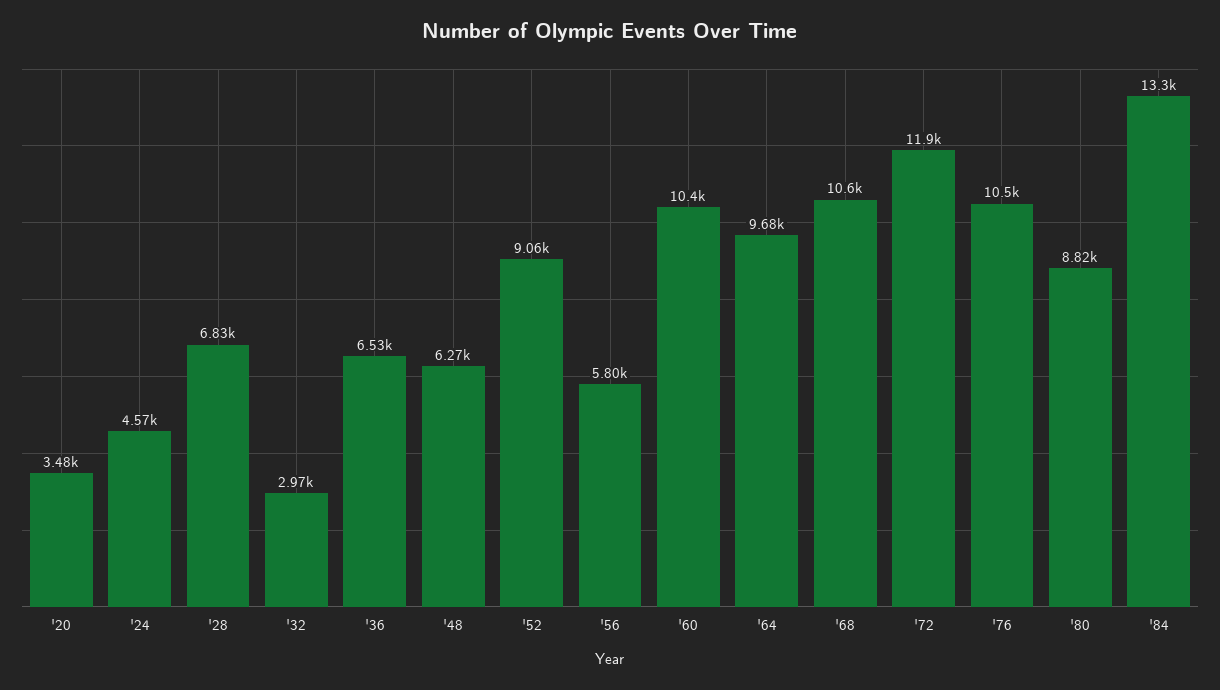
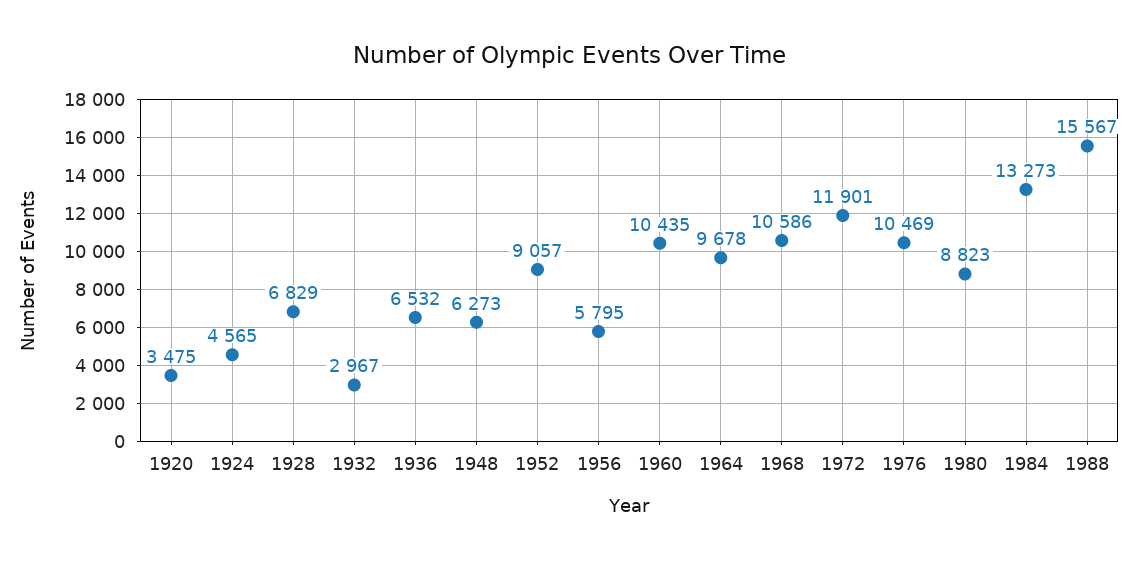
1988: none -> 15567

